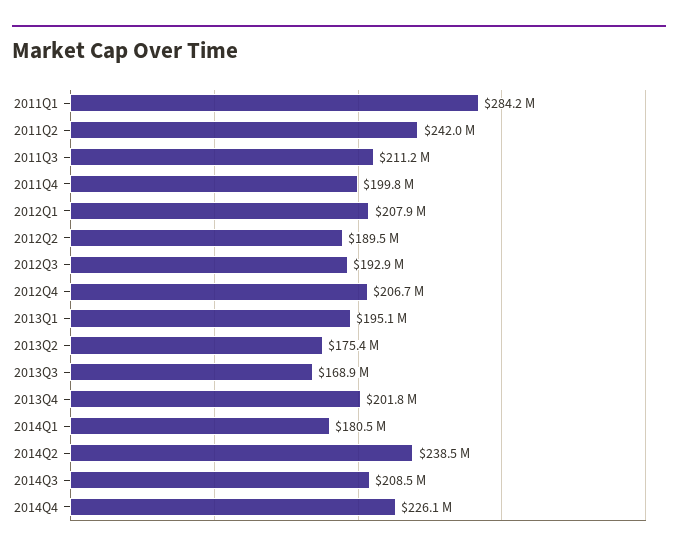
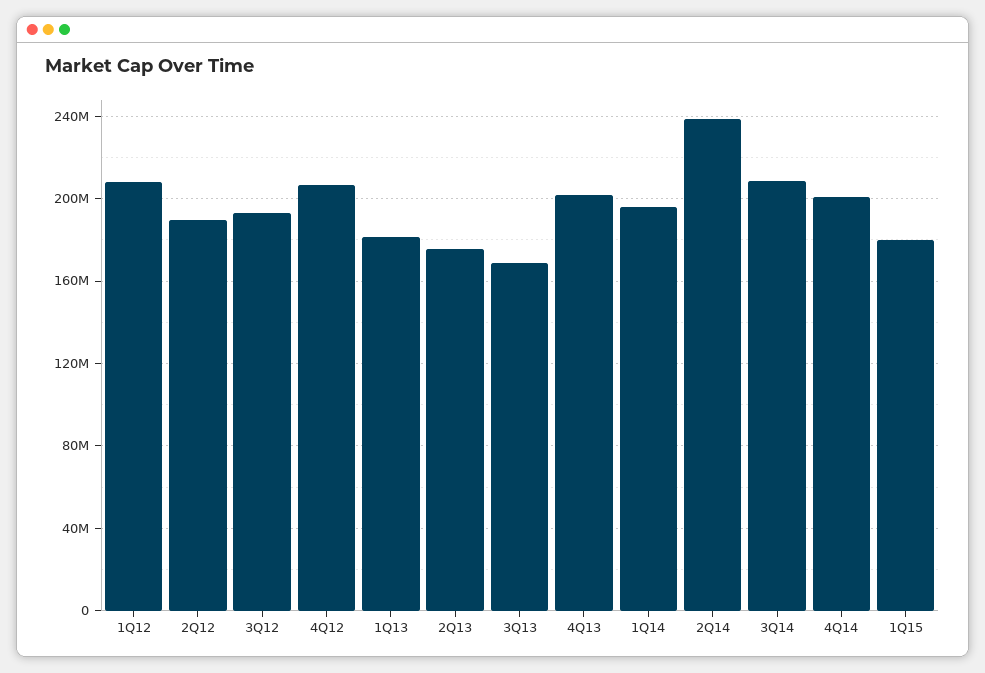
2011Q1: 284200000 -> none
2011Q2: 242000000 -> none
2011Q3: 211200000 -> none
2011Q4: 199800000 -> none
2013Q1: 195100000 -> 180000000
2014Q1: 180500000 -> 195000000
2014Q4: 226100000 -> 200000000
1Q15: none -> 180000000

